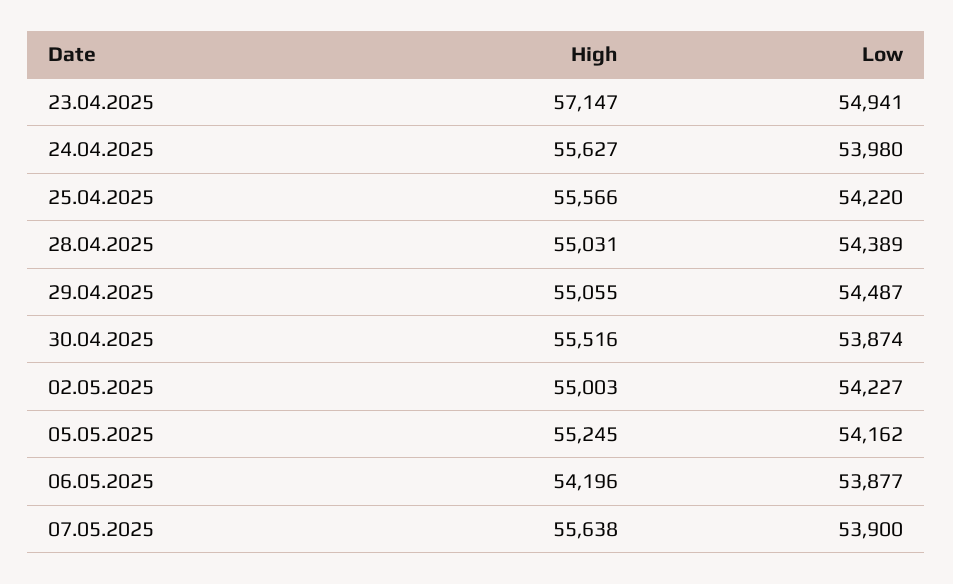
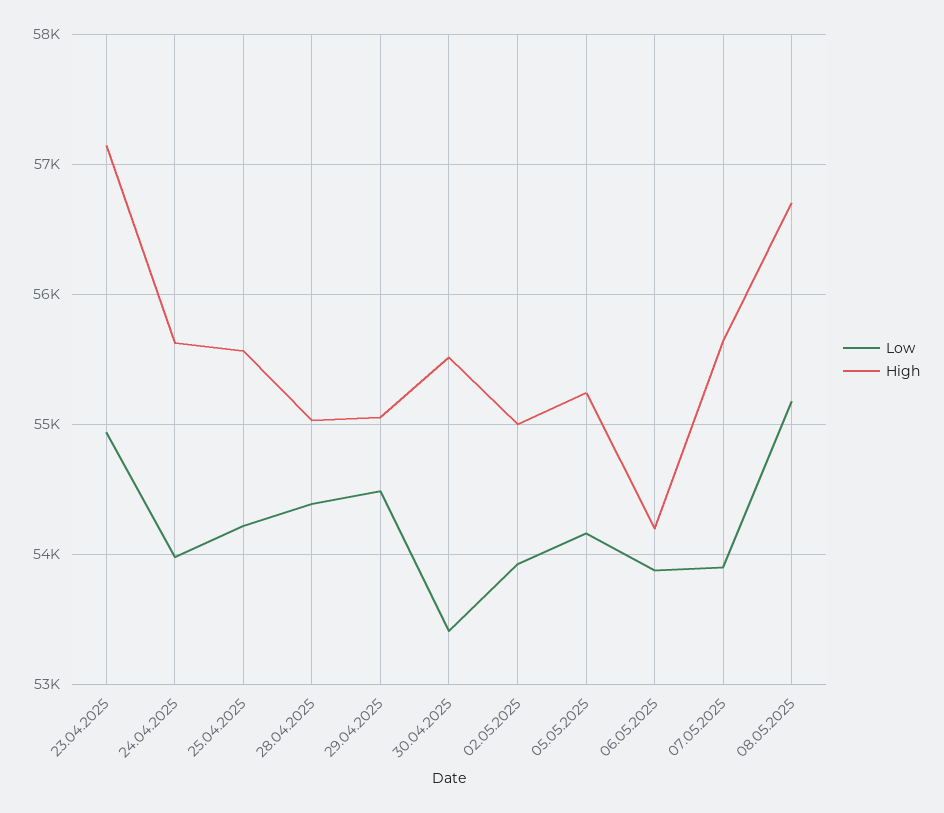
Low, 30.04.2025: 53874 -> 53400
Low, 02.05.2025: 54227 -> 53900
Low, 08.05.2025: none -> 55200
High, 08.05.2025: none -> 56700

